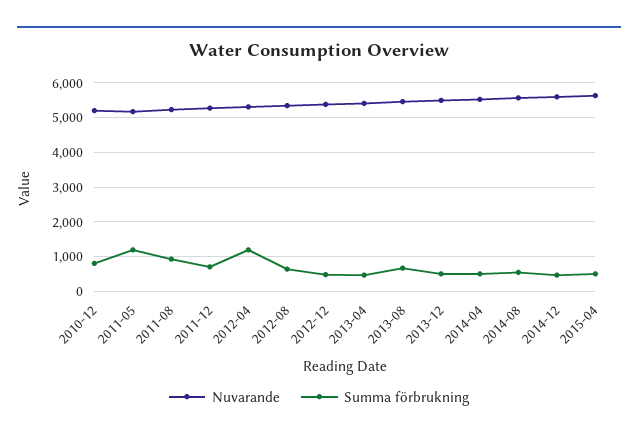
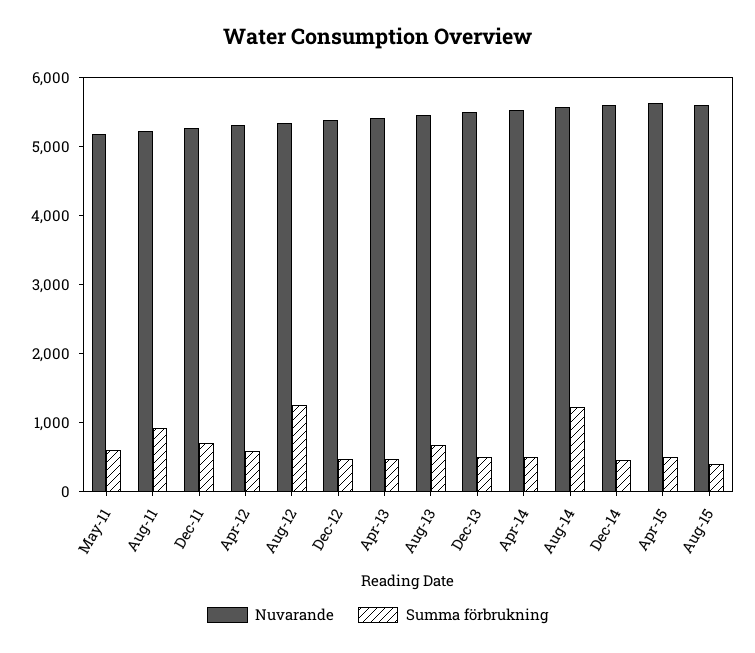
Nuvarande, 2010-12: 5200 -> none
Summa förbrukning, 2010-12: 800 -> none
Summa förbrukning, 2011-05: 1200 -> 600
Summa förbrukning, 2012-04: 1200 -> 600
Summa förbrukning, 2012-08: 600 -> 1200
Summa förbrukning, 2014-08: 600 -> 1200
Nuvarande, Aug-15: none -> 5600
Summa förbrukning, Aug-15: none -> 400

